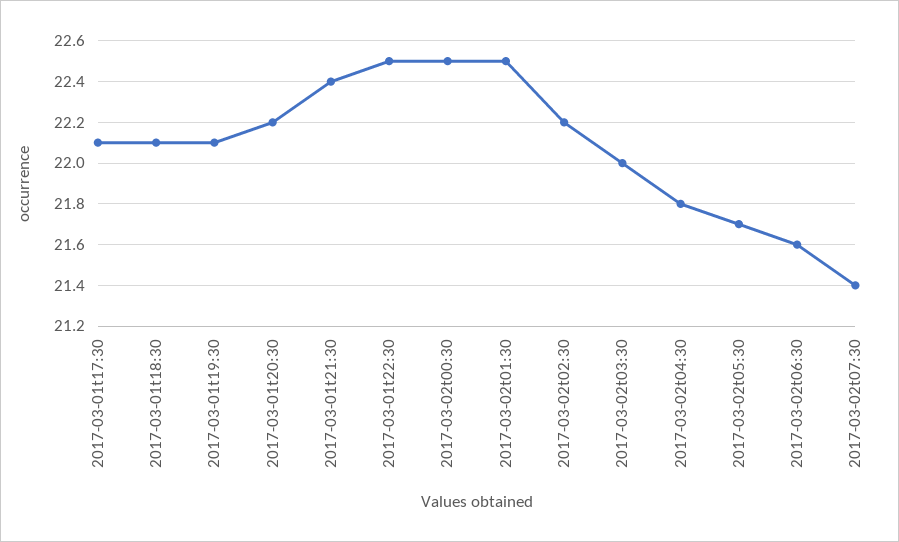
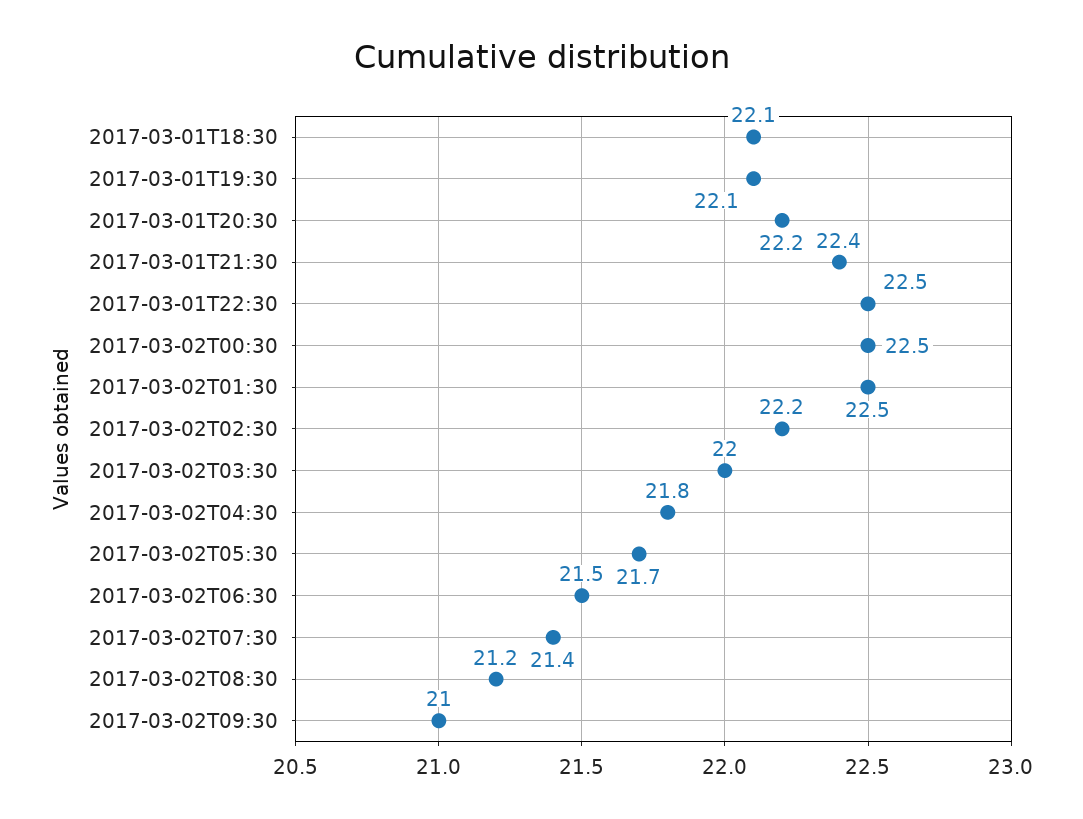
2017-03-01t17:30: 22.1 -> none
2017-03-02t06:30: 21.6 -> 21.5
2017-03-02T08:30: none -> 21.2
2017-03-02T09:30: none -> 21

